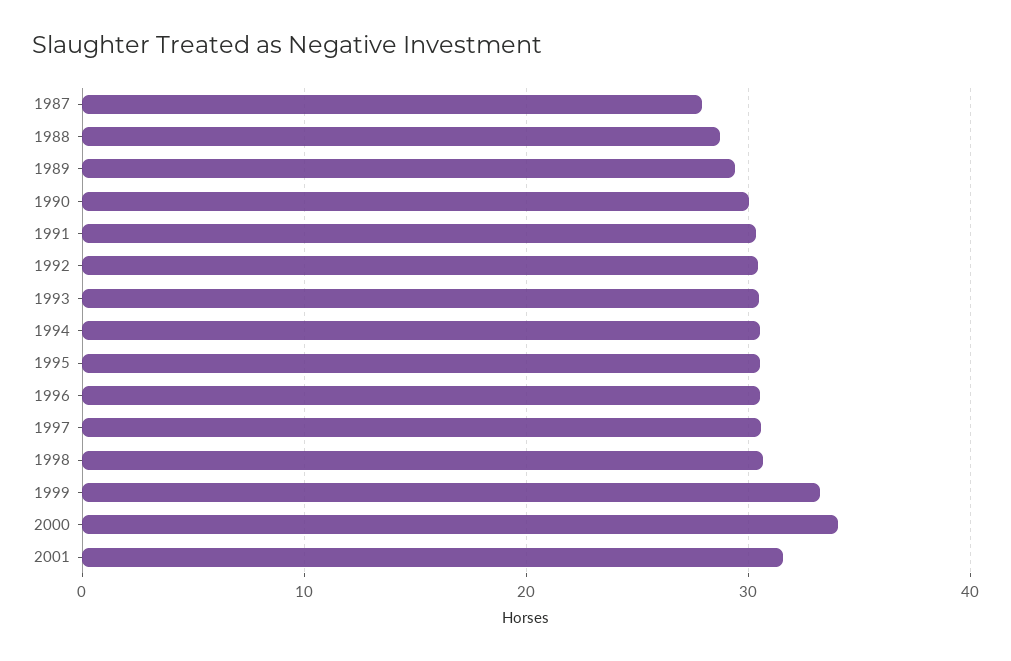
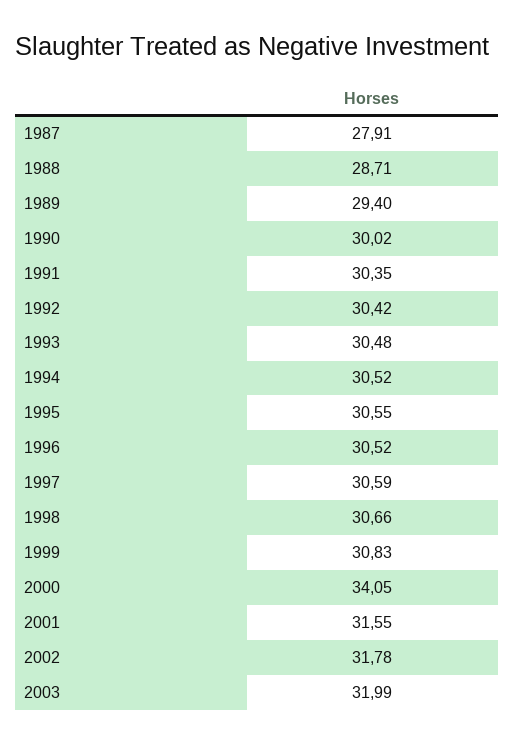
1999: 33 -> 30.83
2002: none -> 31.78
2003: none -> 31.99

